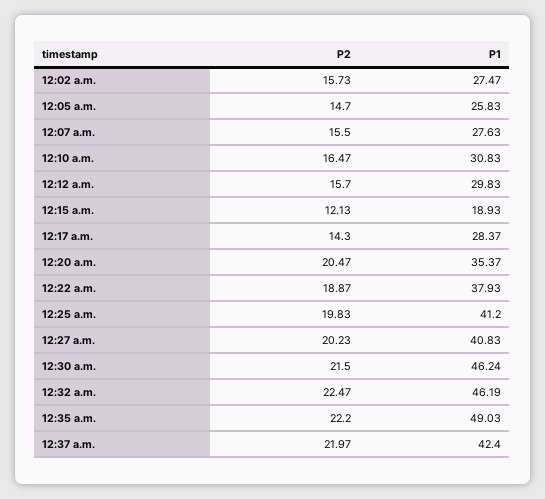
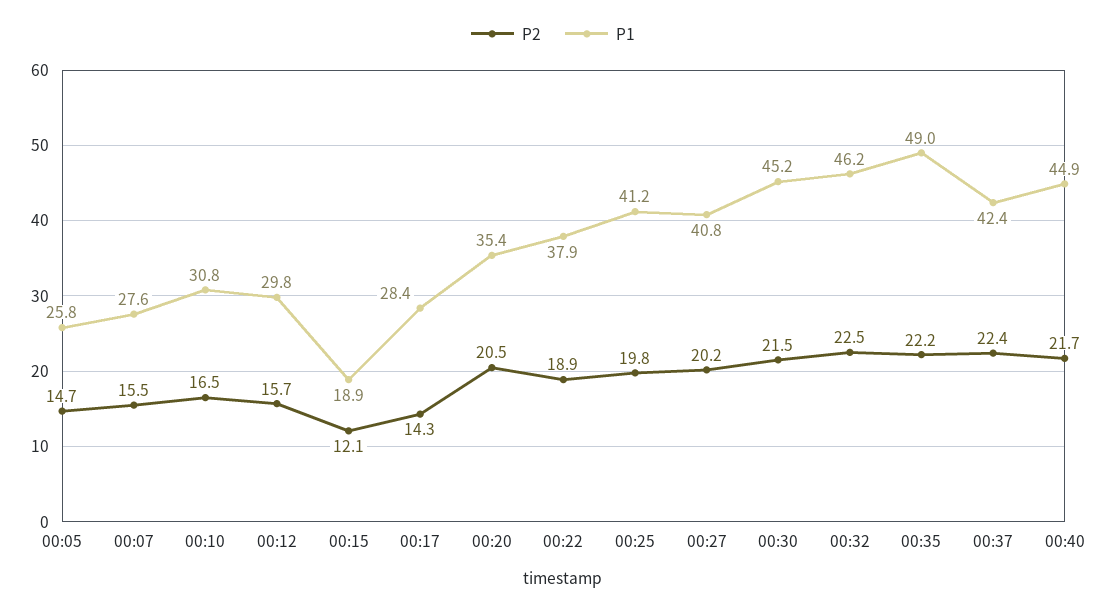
P2, 12:02 a.m.: 15.73 -> none
P1, 12:02 a.m.: 27.47 -> none
P1, 12:30 a.m.: 46.24 -> 45.2
P2, 12:37 a.m.: 21.97 -> 22.4
P2, 00:40: none -> 21.7
P1, 00:40: none -> 44.9

